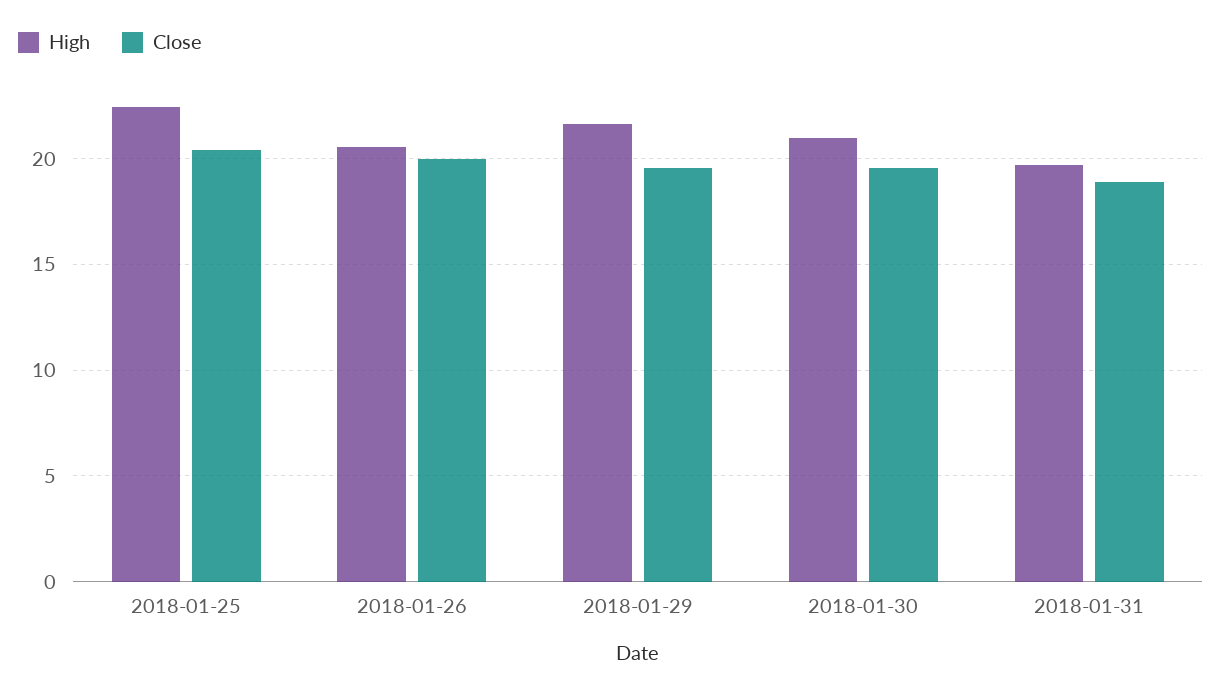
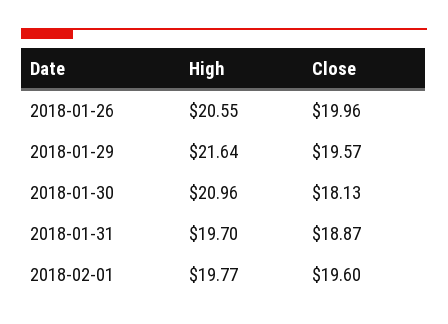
High, 2018-01-25: 22.5 -> none
Close, 2018-01-25: 20.5 -> none
Close, 2018-01-30: 19.5 -> 18.13
High, 2018-02-01: none -> 19.77
Close, 2018-02-01: none -> 19.6

